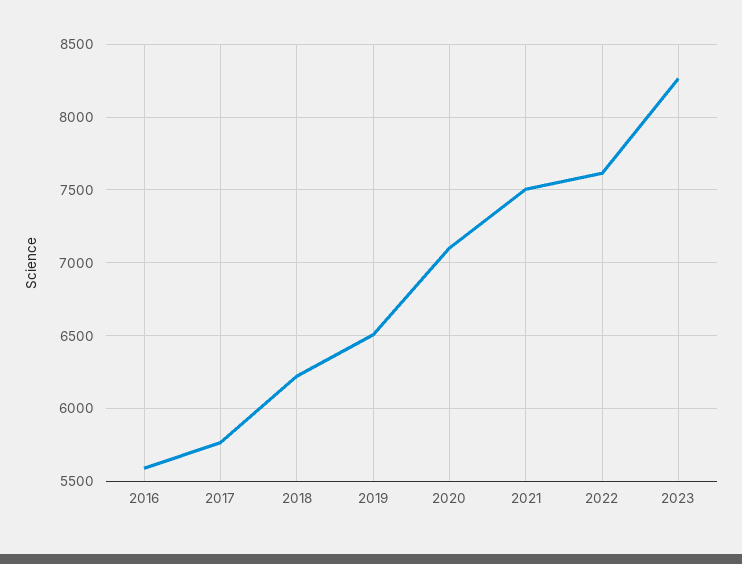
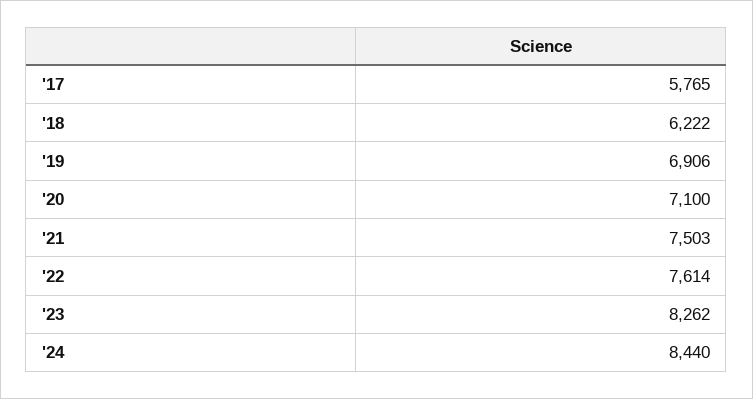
2016: 5600 -> none
2019: 6500 -> 6906
'24: none -> 8440

